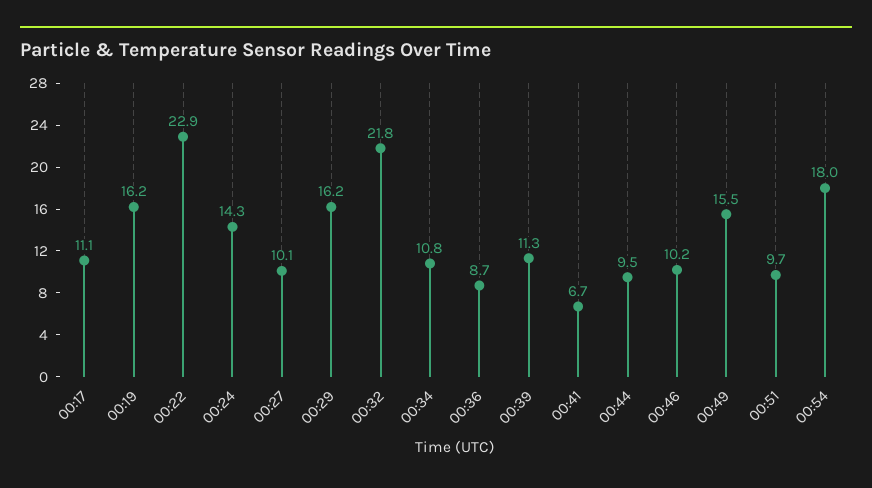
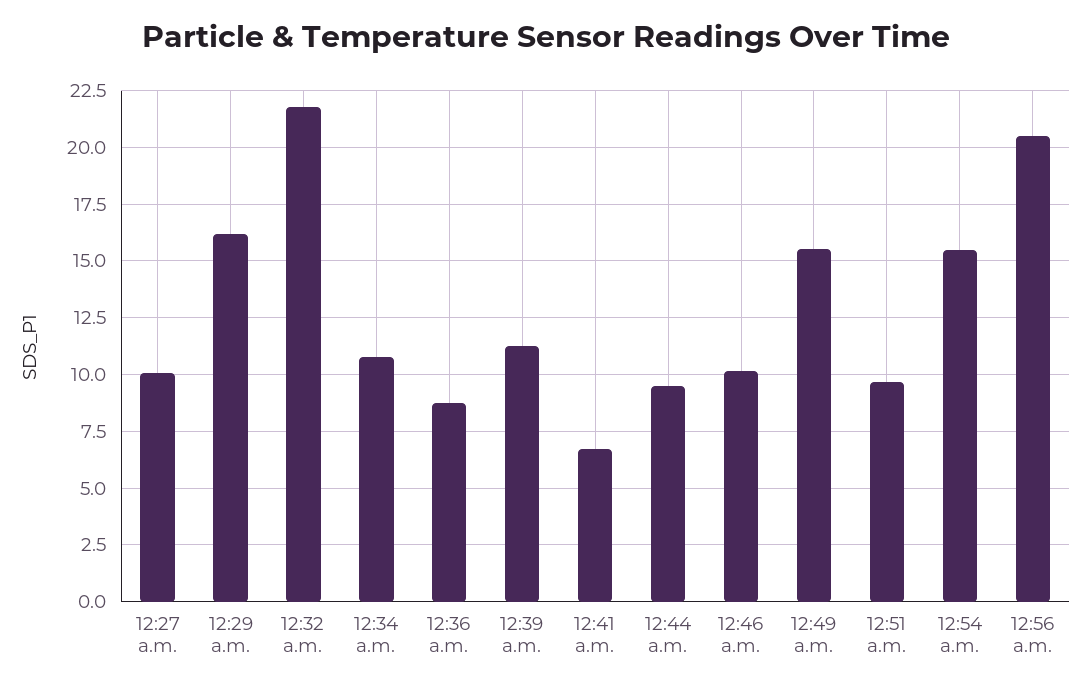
00:17: 11.1 -> none
00:19: 16.2 -> none
00:22: 22.9 -> none
00:24: 14.3 -> none
00:54: 18 -> 15.5
12:56 a.m.: none -> 20.5

